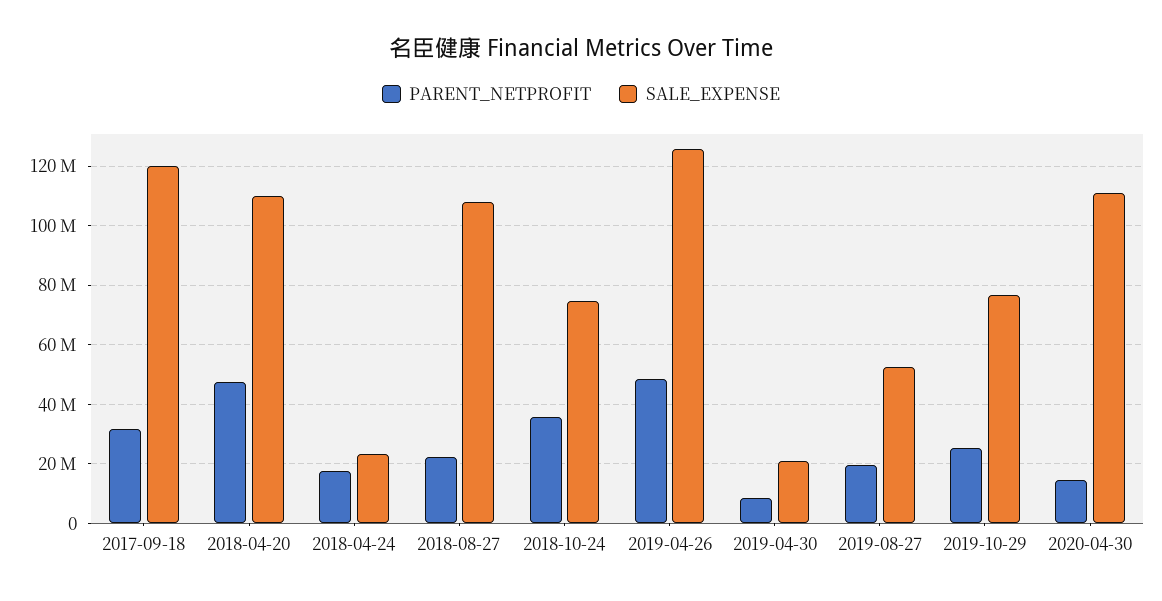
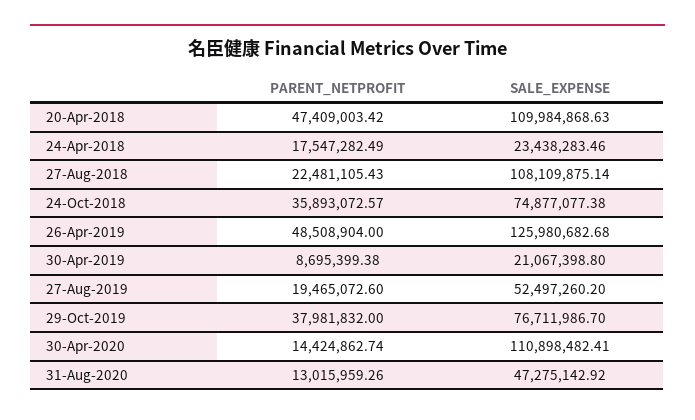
PARENT_NETPROFIT, 2017-09-18: 32500000 -> none
SALE_EXPENSE, 2017-09-18: 120000000 -> none
PARENT_NETPROFIT, 2019-10-29: 25000000 -> 37981832
PARENT_NETPROFIT, 31-Aug-2020: none -> 13015959.26
SALE_EXPENSE, 31-Aug-2020: none -> 47275142.92

